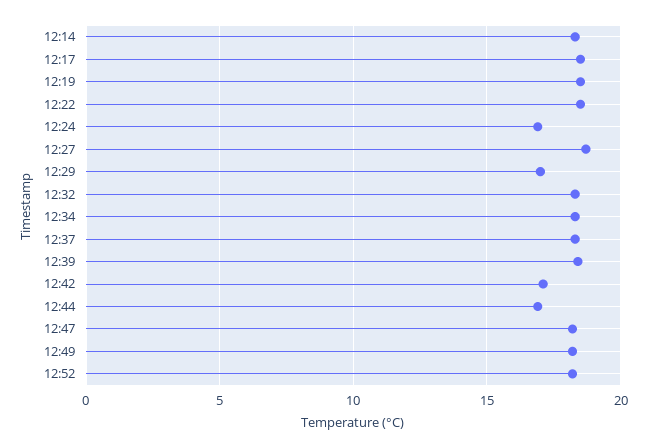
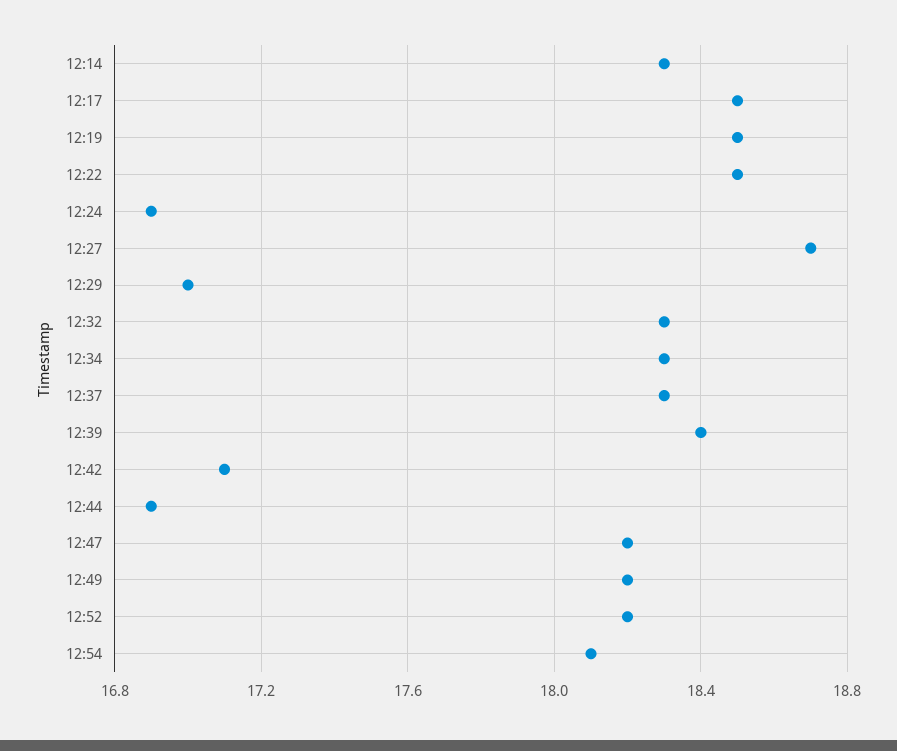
12:54: none -> 18.1

